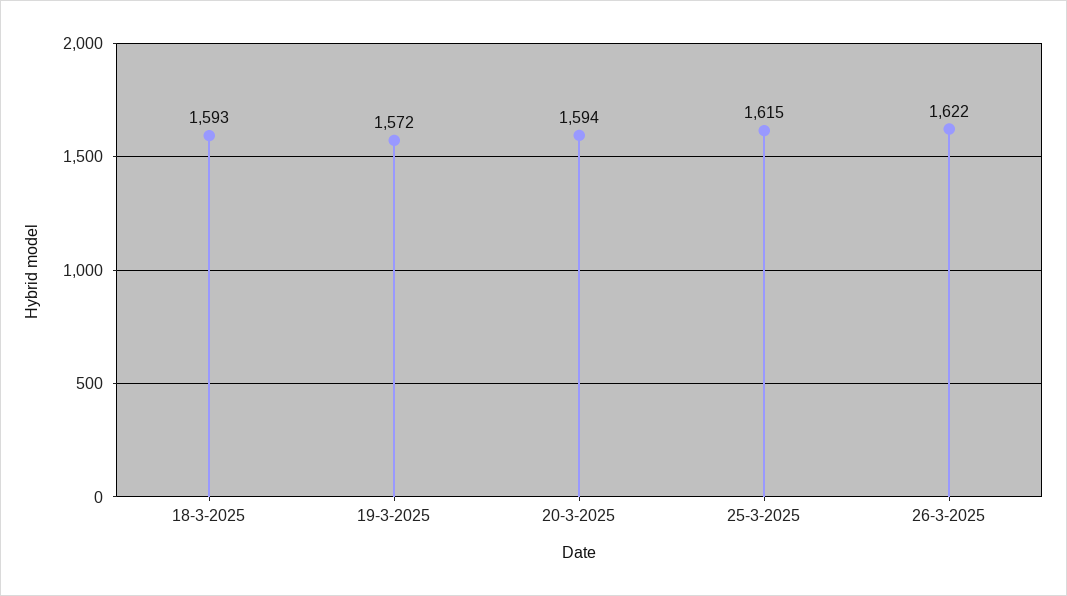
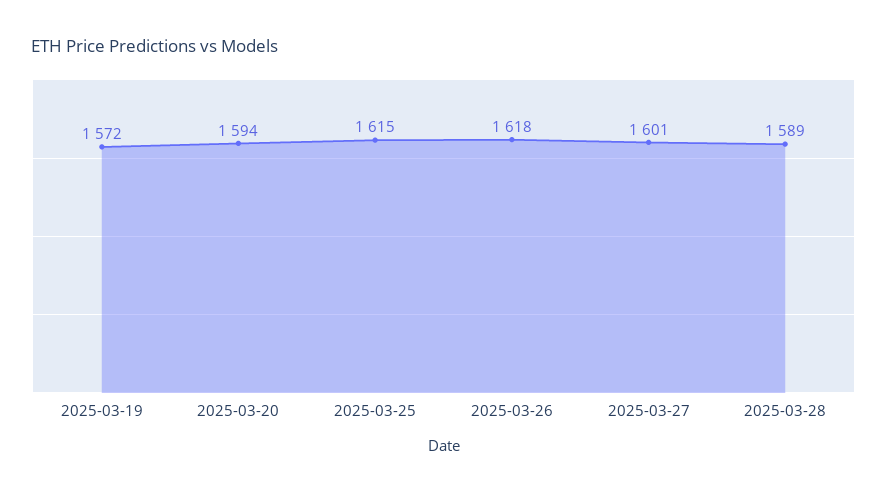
18-3-2025: 1593 -> none
26-3-2025: 1622 -> 1618
2025-03-27: none -> 1601
2025-03-28: none -> 1589

